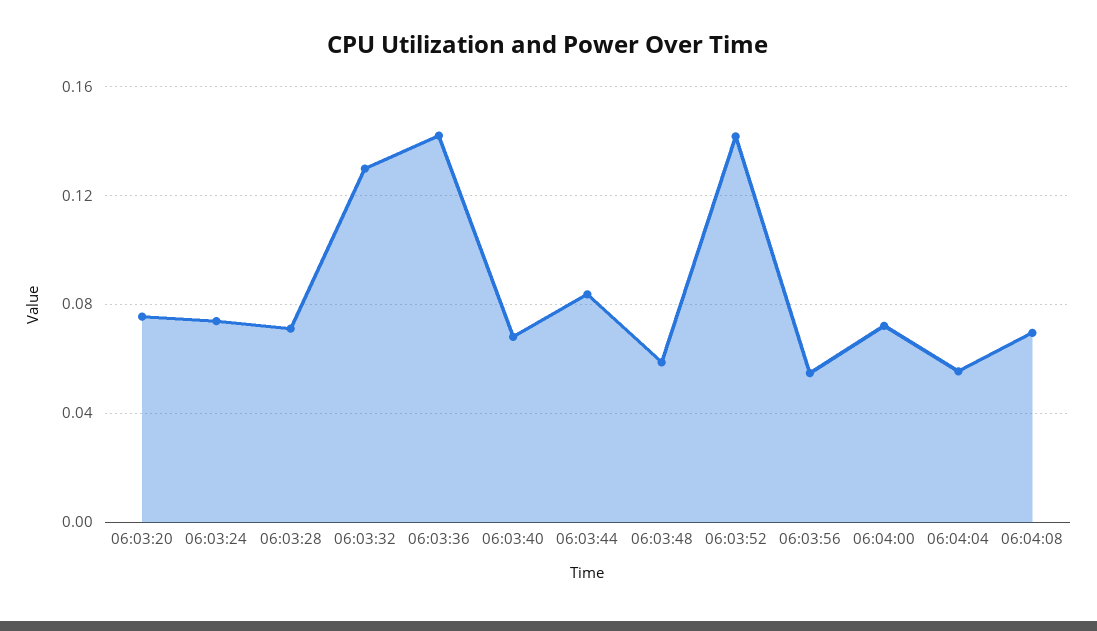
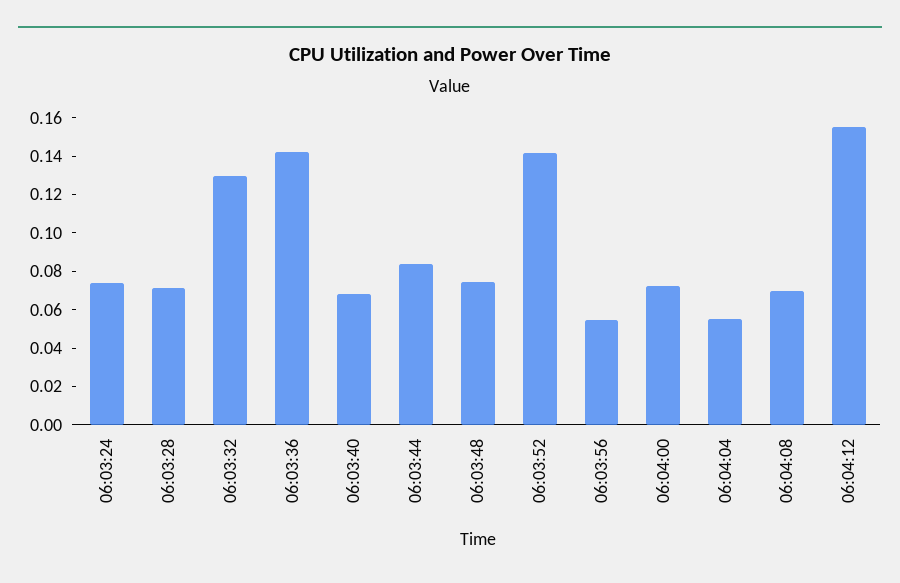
06:03:20: 0.075 -> none
06:03:48: 0.06 -> 0.075
06:04:12: none -> 0.155

